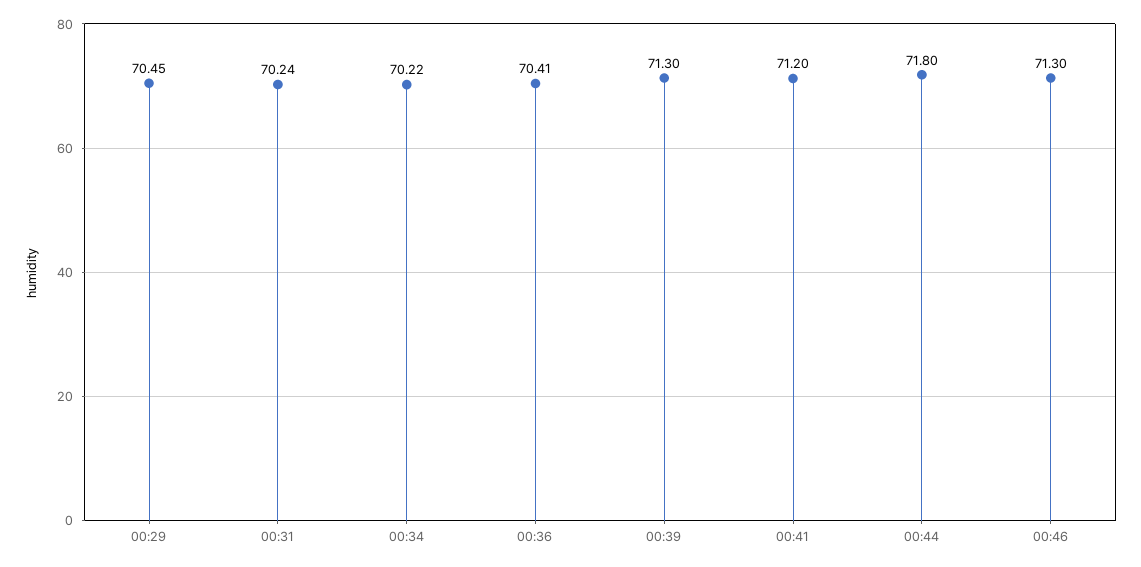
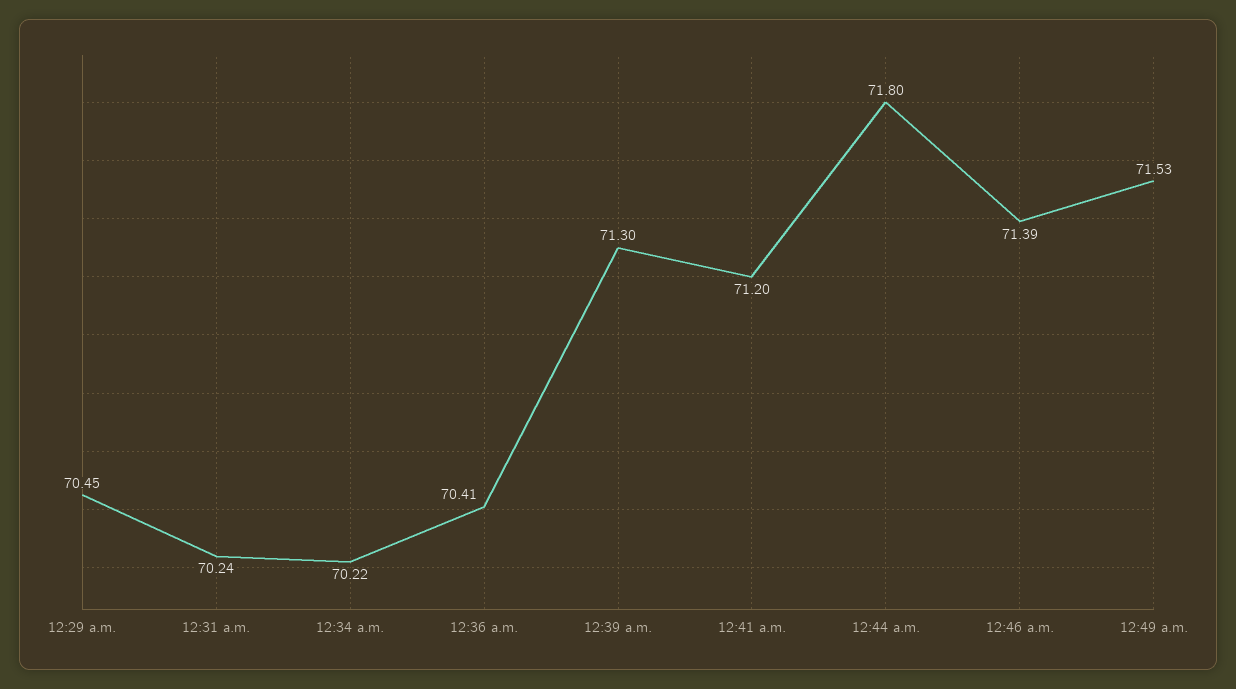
00:46: 71.3 -> 71.39
12:49 a.m.: none -> 71.53

